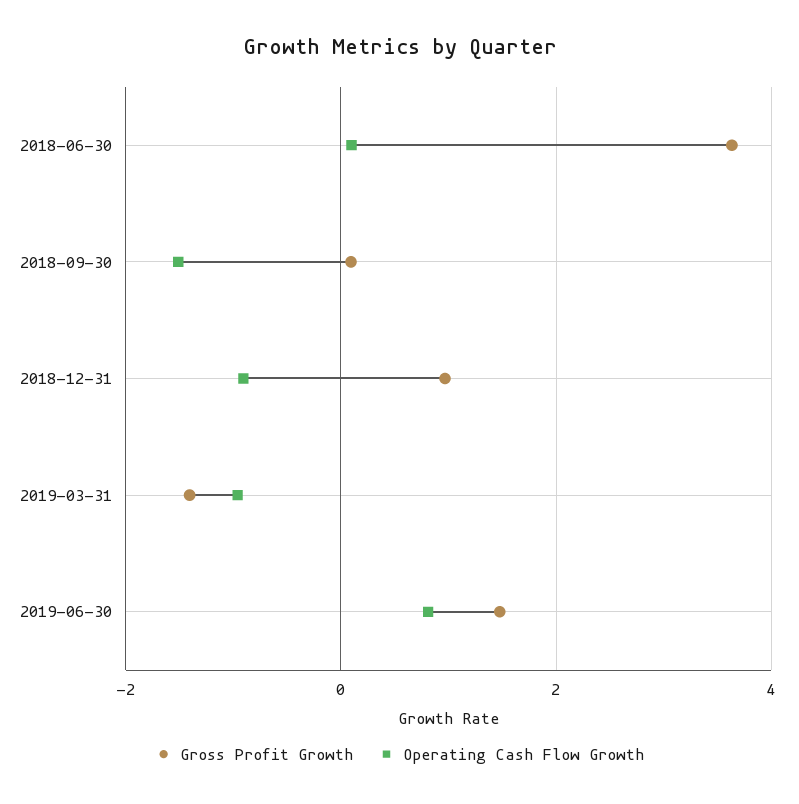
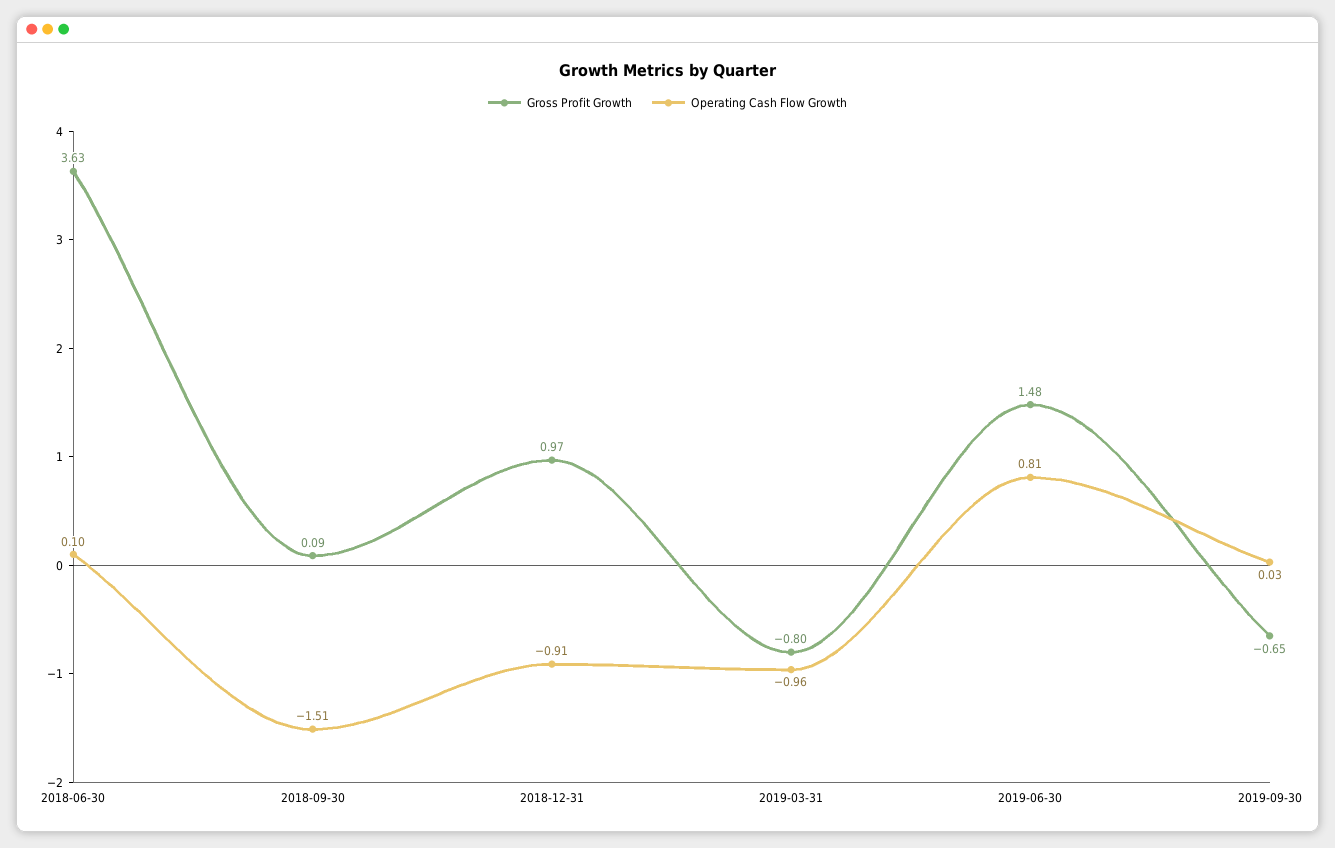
Gross Profit Growth, 2019-03-31: -1.4 -> -0.8
Gross Profit Growth, 2019-09-30: none -> -0.65
Operating Cash Flow Growth, 2019-09-30: none -> 0.03

